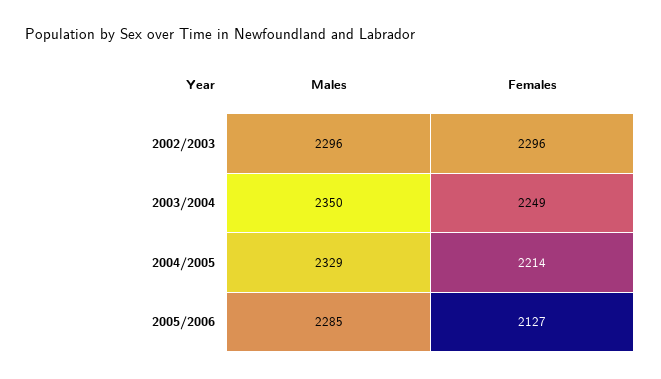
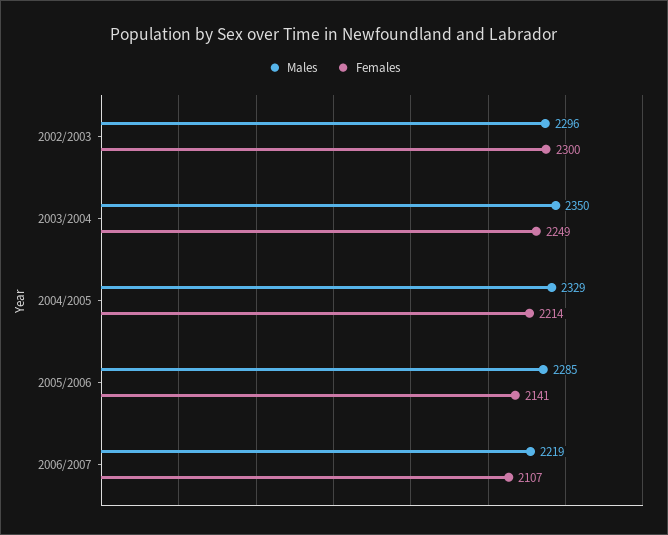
Females, 2002/2003: 2296 -> 2300
Females, 2005/2006: 2127 -> 2141
Males, 2006/2007: none -> 2219
Females, 2006/2007: none -> 2107

